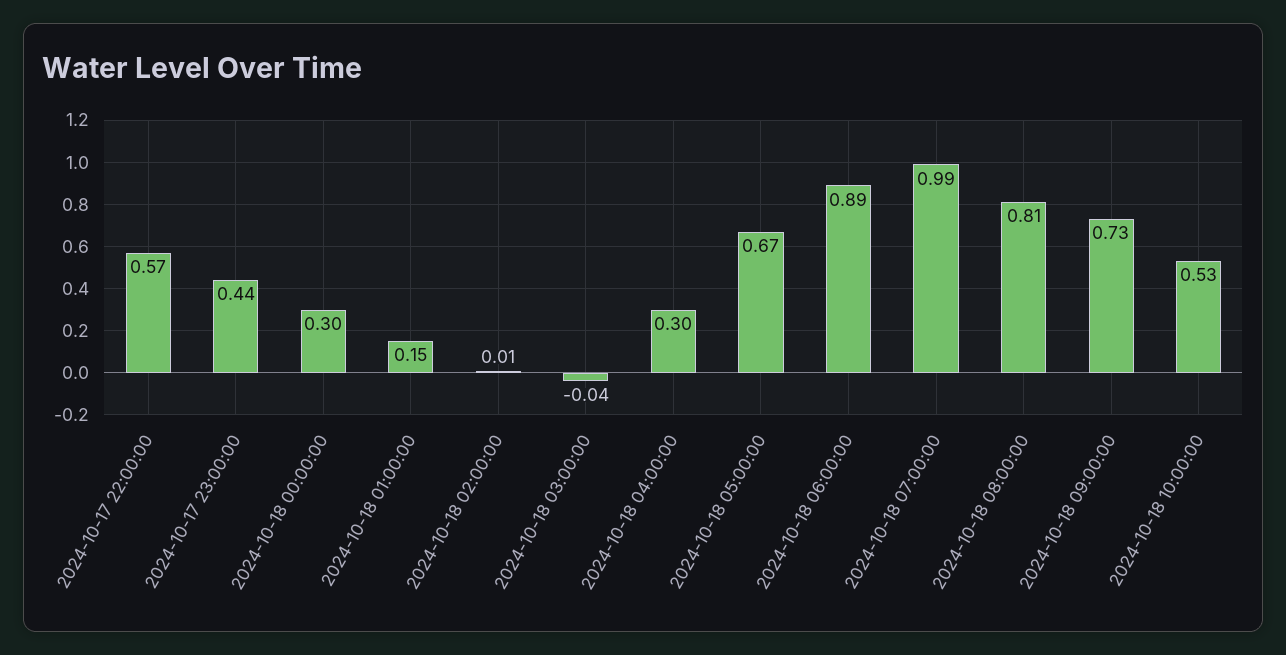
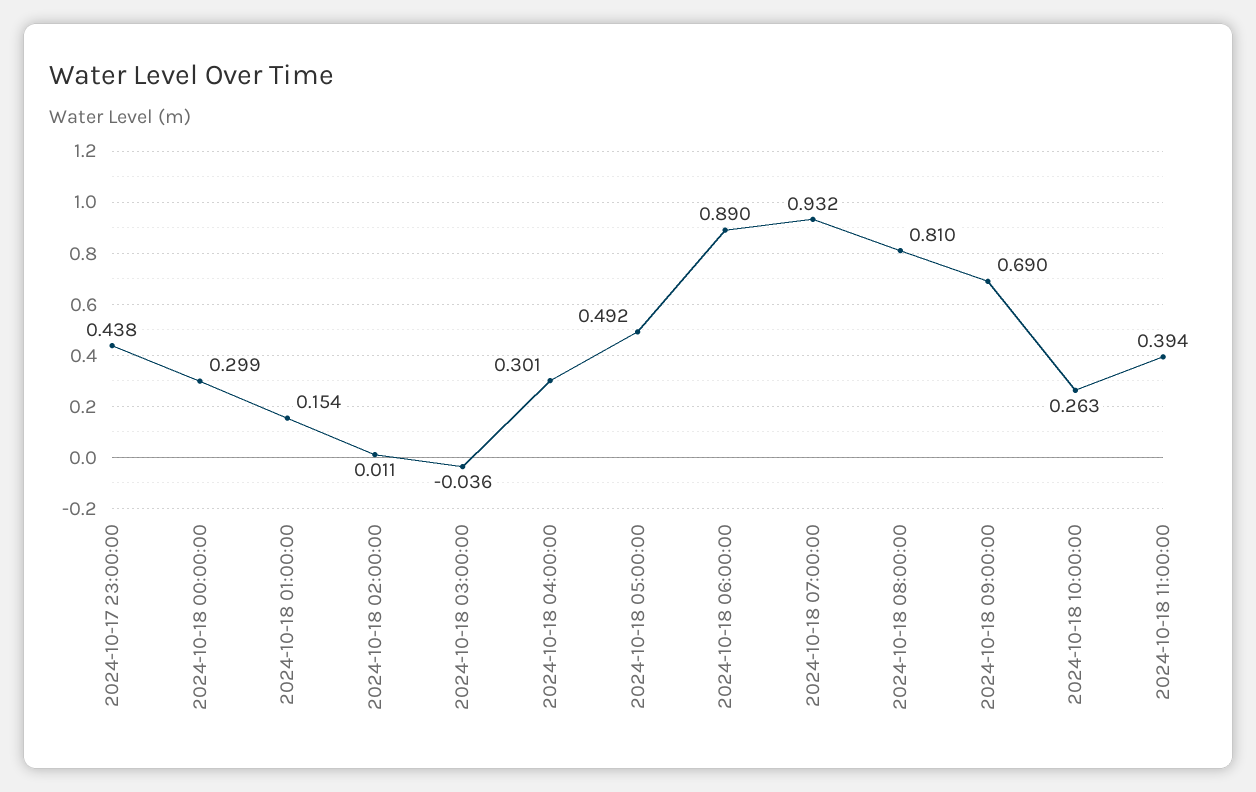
2024-10-17 22:00:00: 0.57 -> none
2024-10-18 05:00:00: 0.67 -> 0.492
2024-10-18 07:00:00: 0.99 -> 0.932
2024-10-18 09:00:00: 0.73 -> 0.69
2024-10-18 10:00:00: 0.53 -> 0.263
2024-10-18 11:00:00: none -> 0.394

